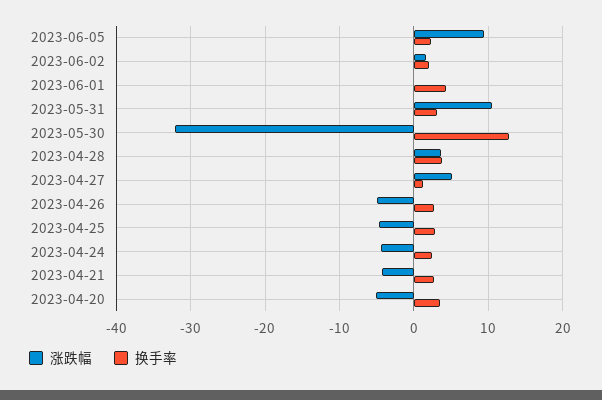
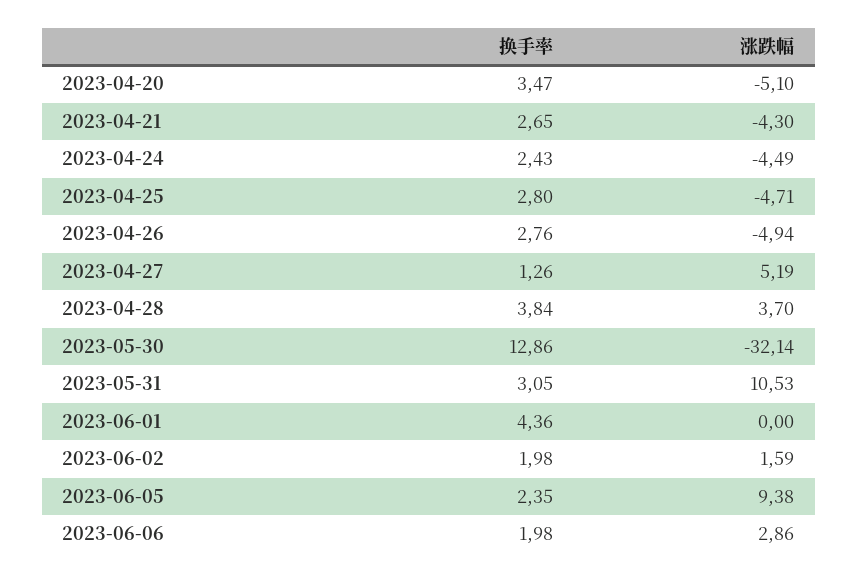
换手率, 2023-06-06: none -> 1.98
涨跌幅, 2023-06-06: none -> 2.86

